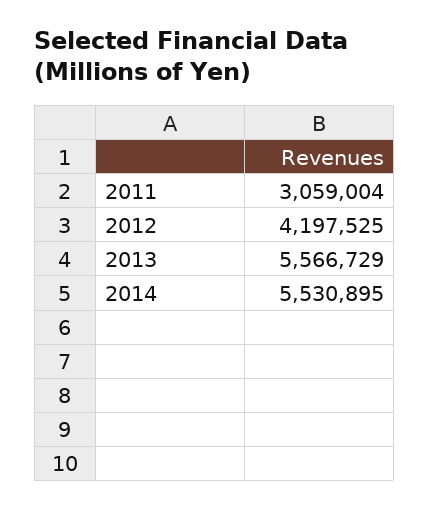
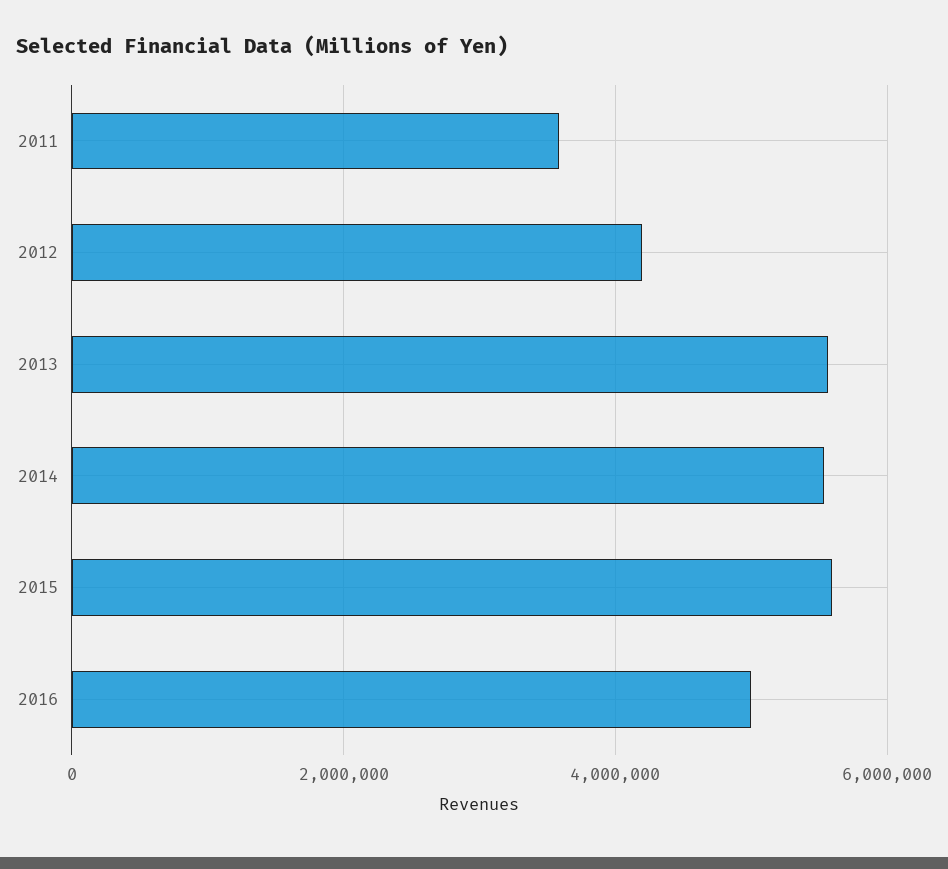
2011: 3059004 -> 3600000
2015: none -> 5600000
2016: none -> 5000000

